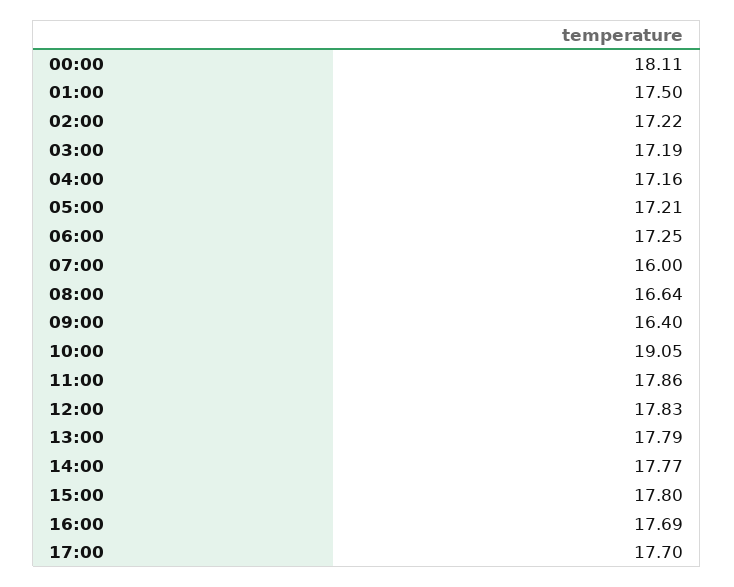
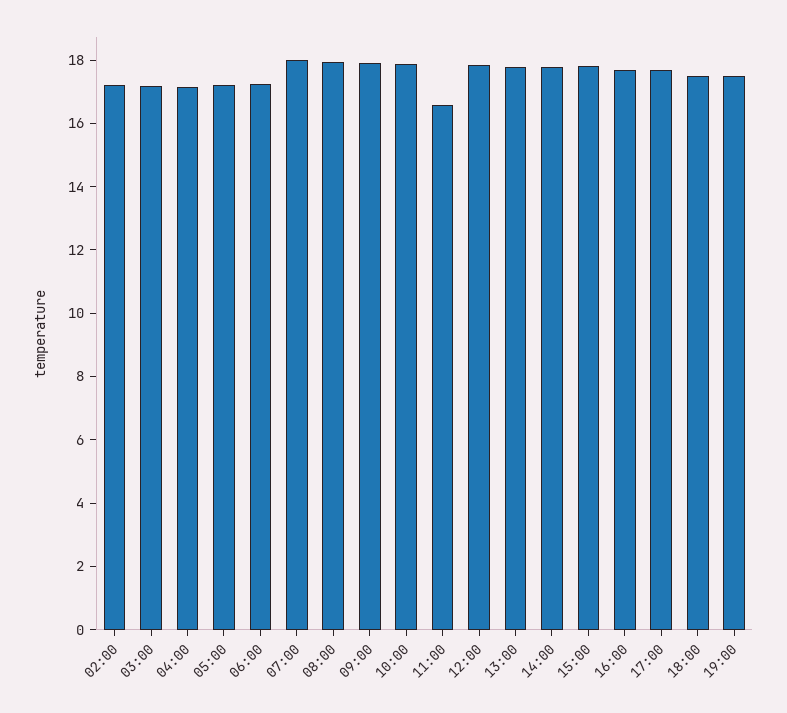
00:00: 18.11 -> none
01:00: 17.5 -> none
07:00: 16 -> 18
08:00: 16.64 -> 18
09:00: 16.4 -> 18
10:00: 19.05 -> 18
11:00: 17.86 -> 16.5
18:00: none -> 17.5
19:00: none -> 17.5

